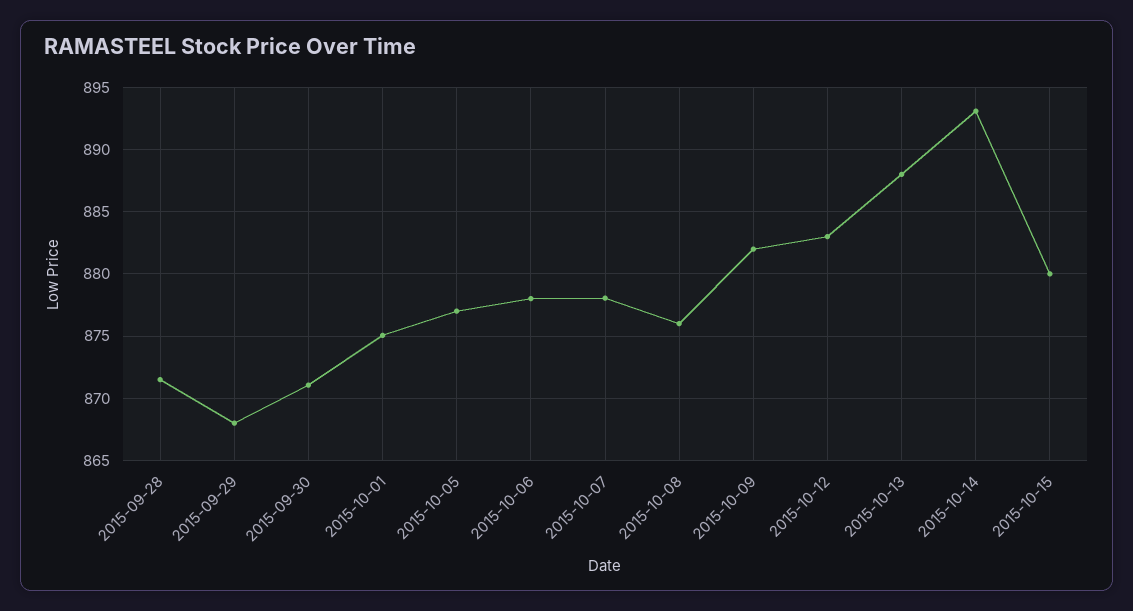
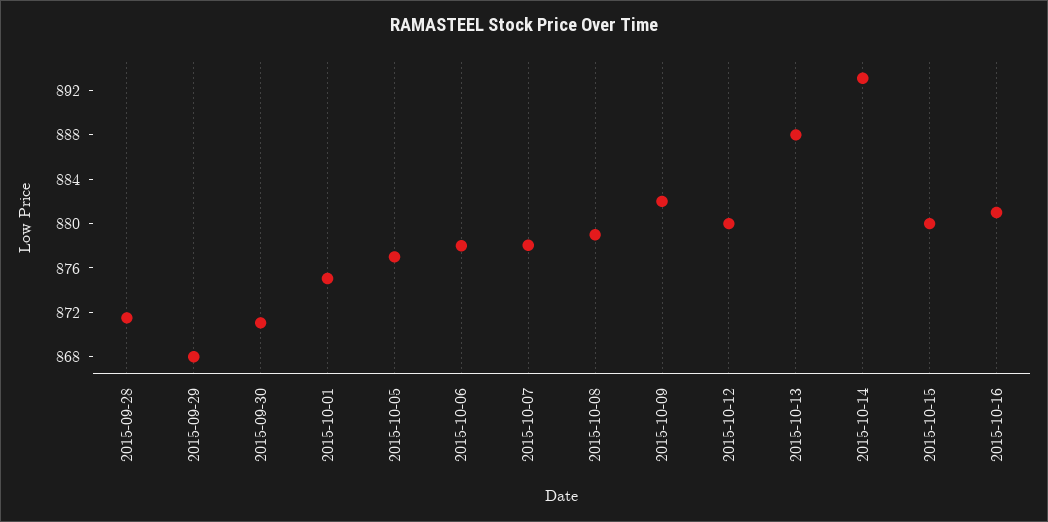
2015-10-08: 876 -> 879
2015-10-12: 883 -> 880
2015-10-16: none -> 881

